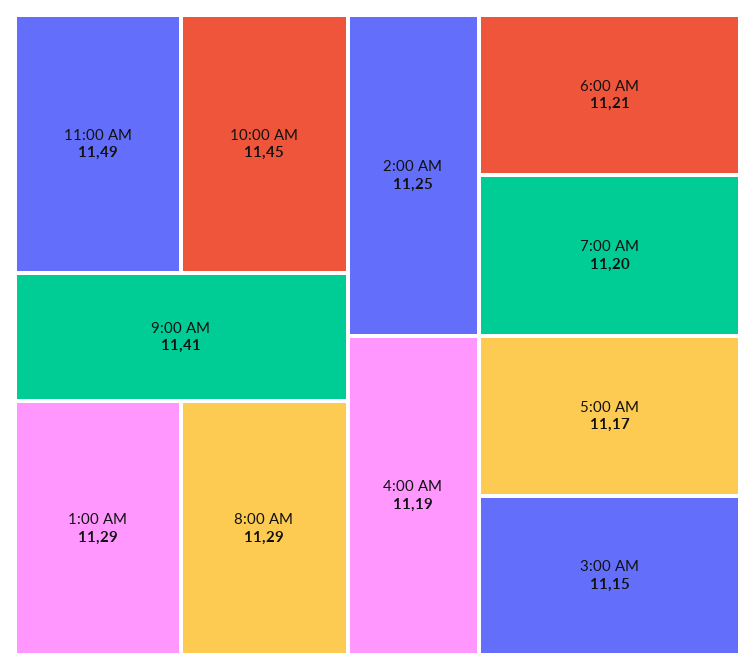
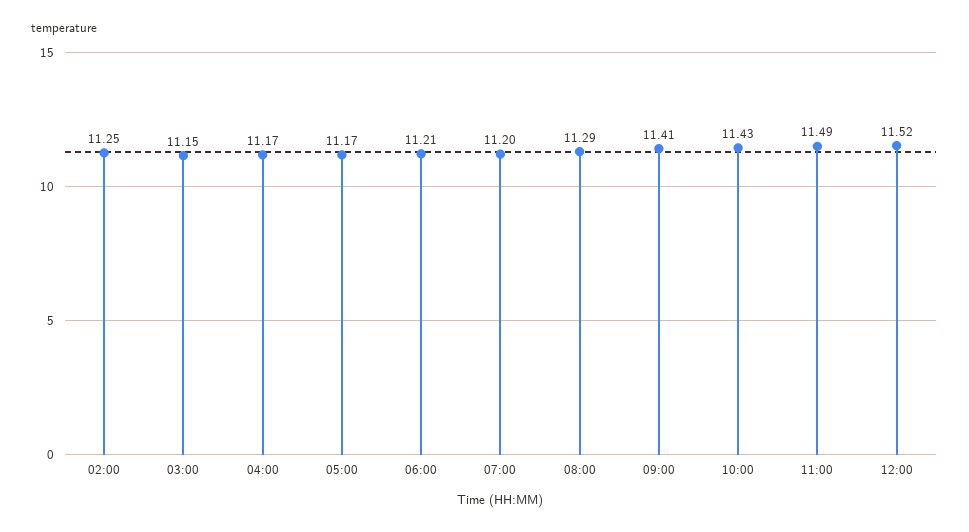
10:00 AM: 11.45 -> 11.43
1:00 AM: 11.29 -> none
4:00 AM: 11.19 -> 11.17
12:00: none -> 11.52

